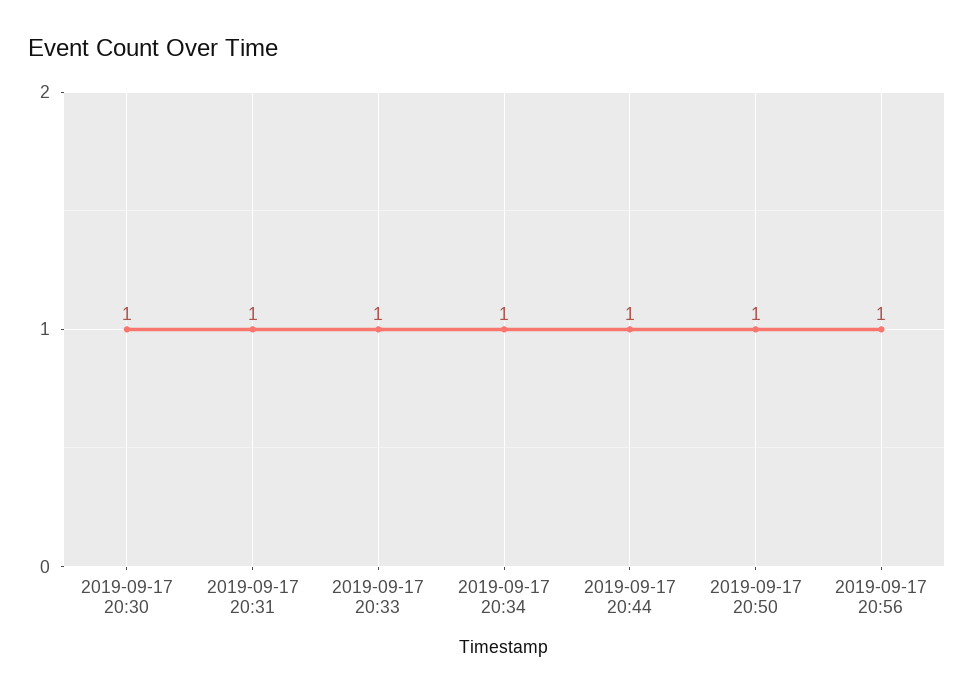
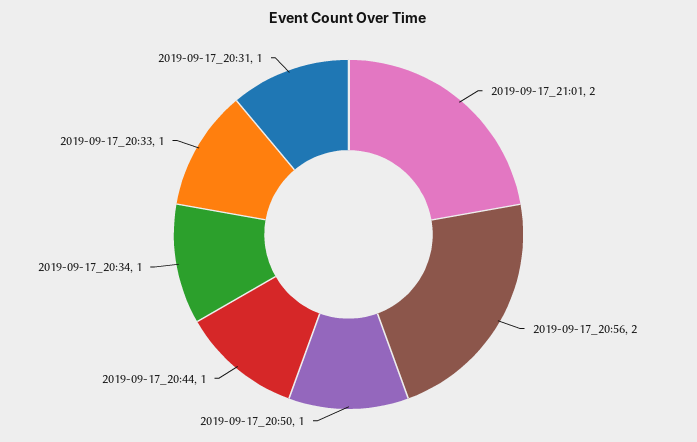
2019-09-17 20:30: 1 -> none
2019-09-17 20:56: 1 -> 2
2019-09-17_21:01: none -> 2

